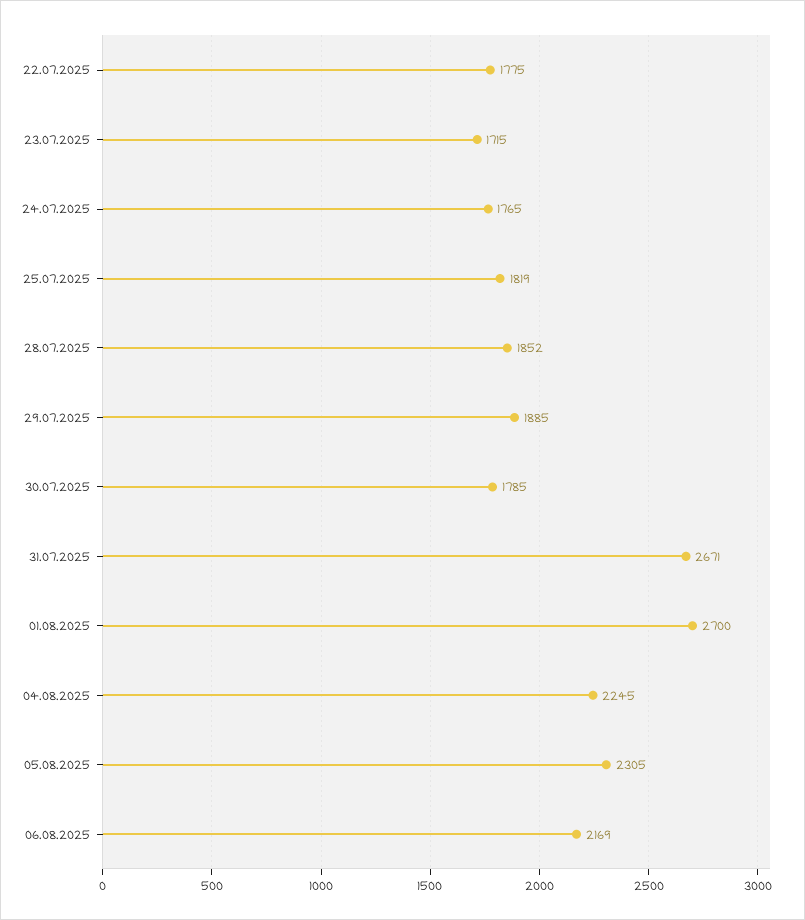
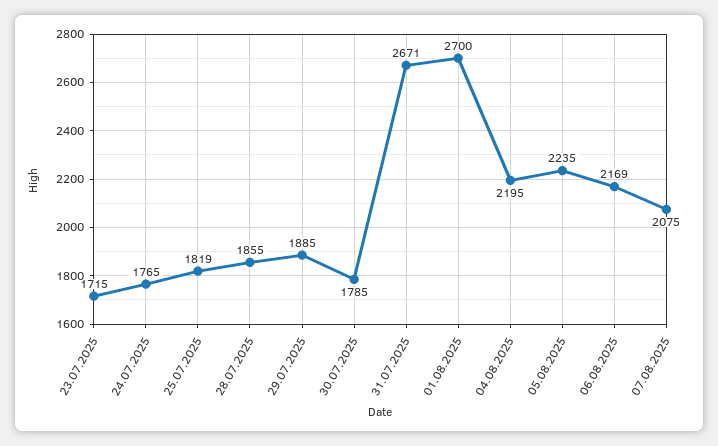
22.07.2025: 1775 -> none
28.07.2025: 1852 -> 1855
04.08.2025: 2245 -> 2195
05.08.2025: 2305 -> 2235
07.08.2025: none -> 2075

